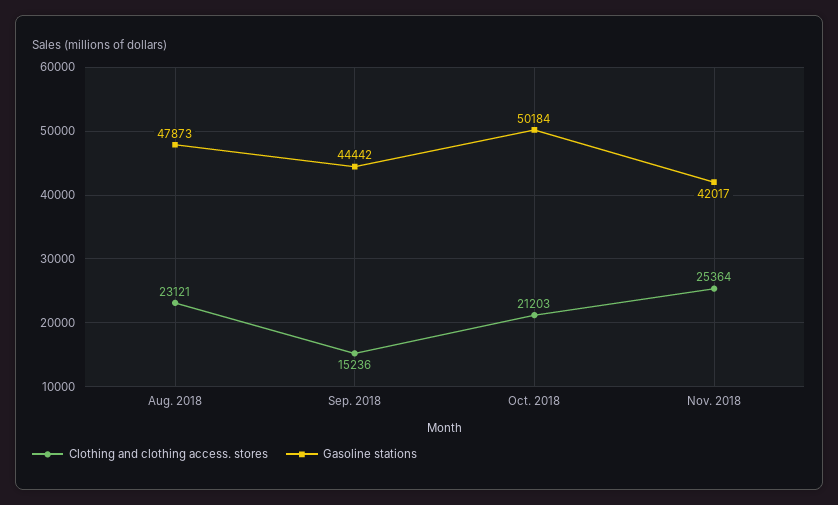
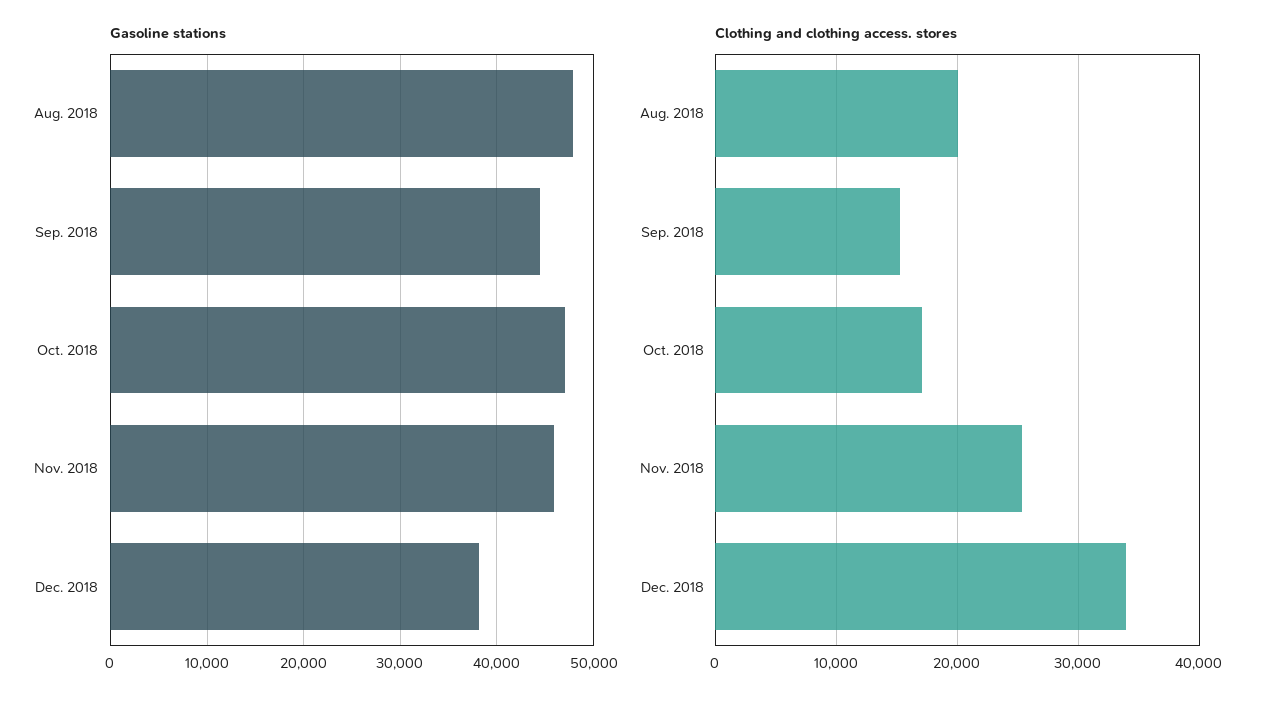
Clothing and clothing access. stores, Aug. 2018: 23121 -> 20000
Clothing and clothing access. stores, Oct. 2018: 21203 -> 17000
Gasoline stations, Oct. 2018: 50184 -> 47000
Gasoline stations, Nov. 2018: 42017 -> 46000
Gasoline stations, Dec. 2018: none -> 38000
Clothing and clothing access. stores, Dec. 2018: none -> 34000

